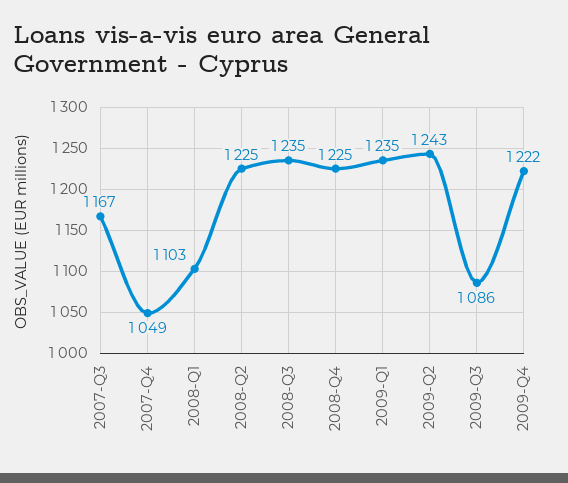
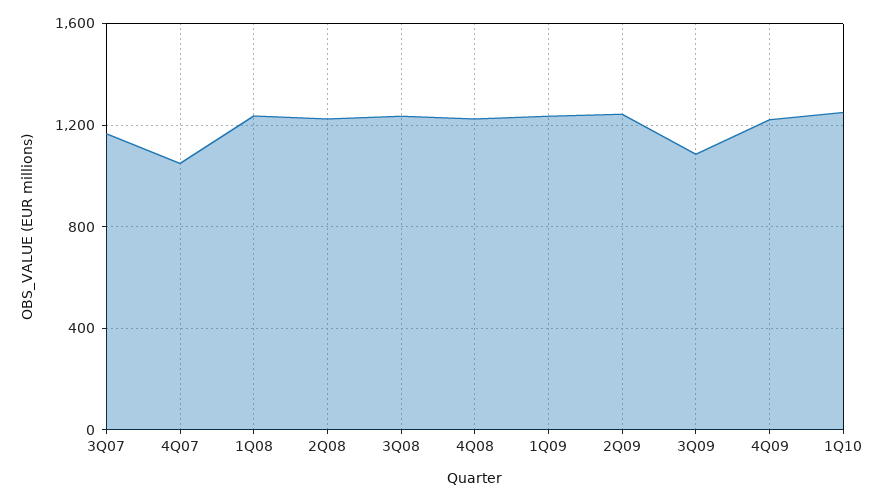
2008-Q1: 1103 -> 1250
1Q10: none -> 1250

